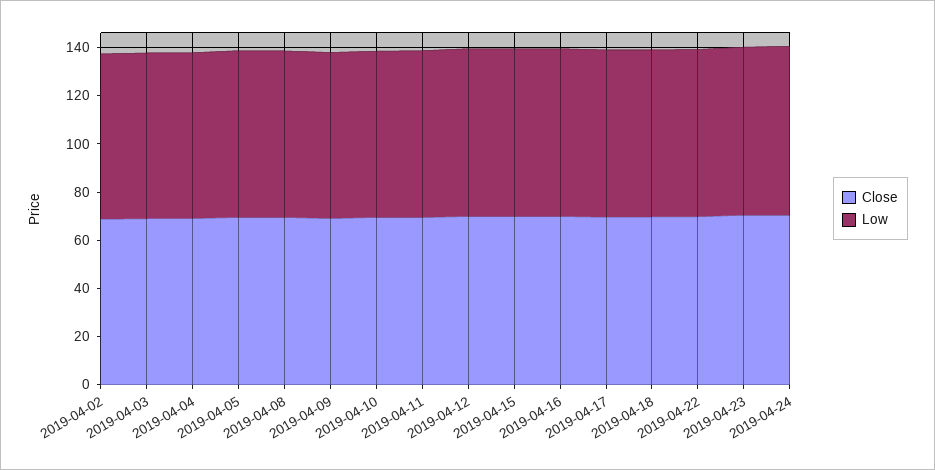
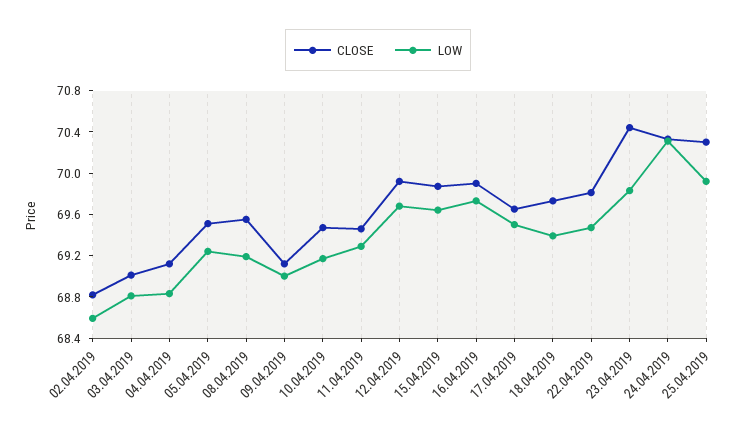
Close, 25.04.2019: none -> 70.3
Low, 25.04.2019: none -> 69.9

